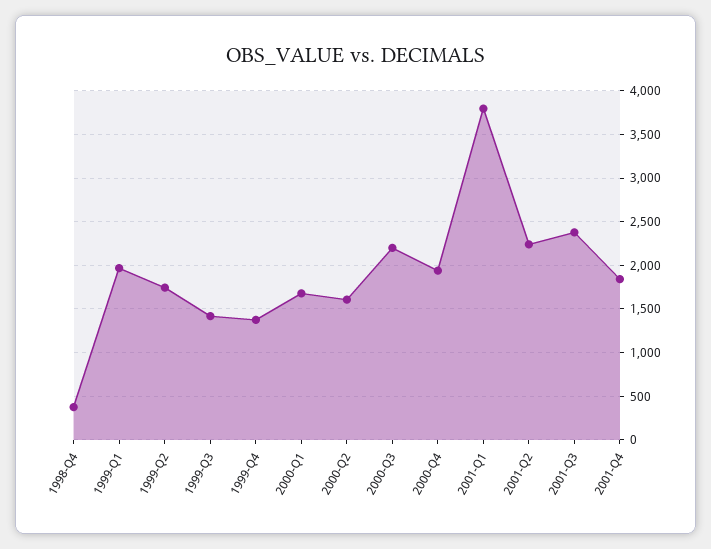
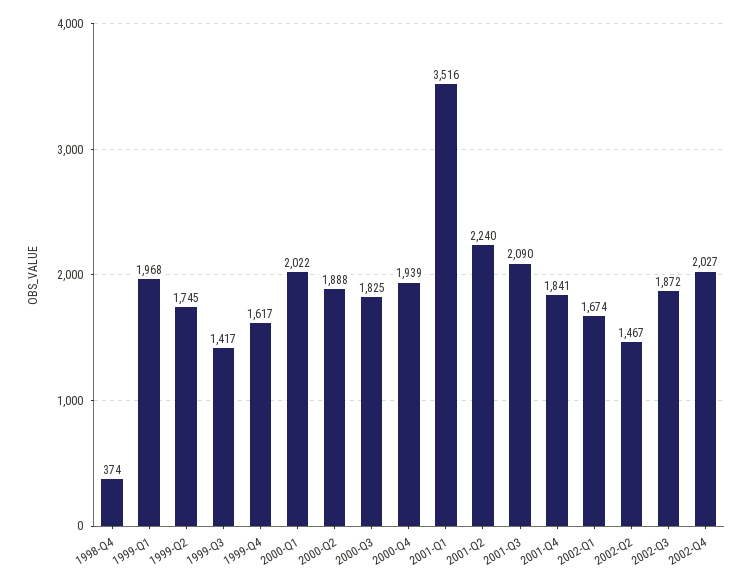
1999-Q4: 1400 -> 1617
2000-Q1: 1700 -> 2022
2000-Q2: 1600 -> 1888
2000-Q3: 2200 -> 1825
2001-Q1: 3800 -> 3516
2001-Q3: 2400 -> 2090
2002-Q1: none -> 1674
2002-Q2: none -> 1467
2002-Q3: none -> 1872
2002-Q4: none -> 2027

